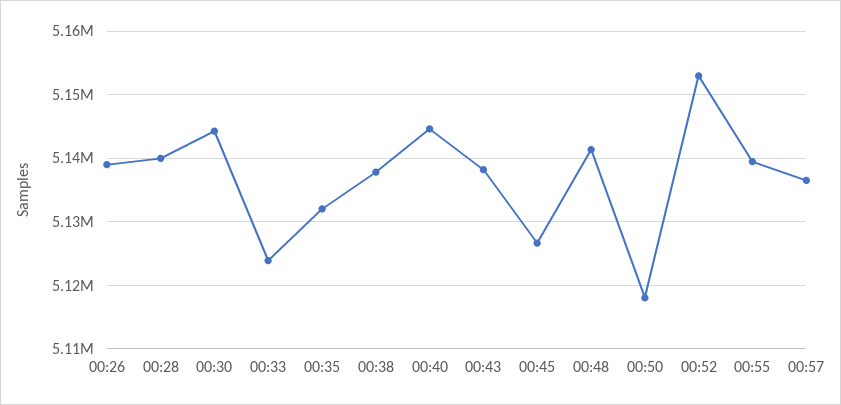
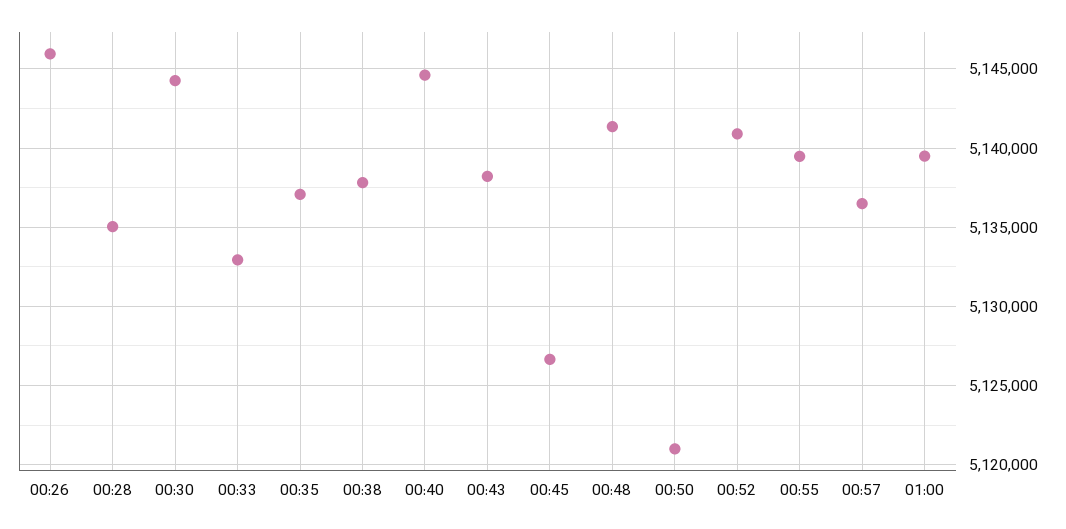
00:26: 5139000 -> 5146000
00:28: 5140000 -> 5135000
00:33: 5124000 -> 5133000
00:35: 5132000 -> 5137000
00:50: 5118000 -> 5121000
00:52: 5153000 -> 5141000
01:00: none -> 5139500

